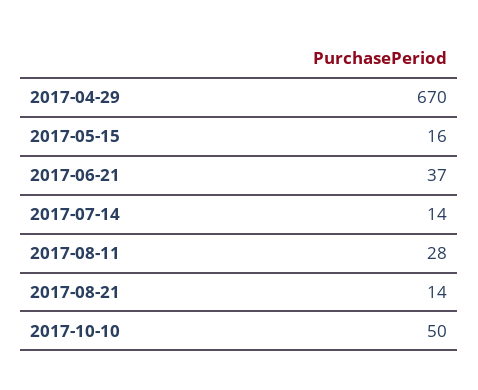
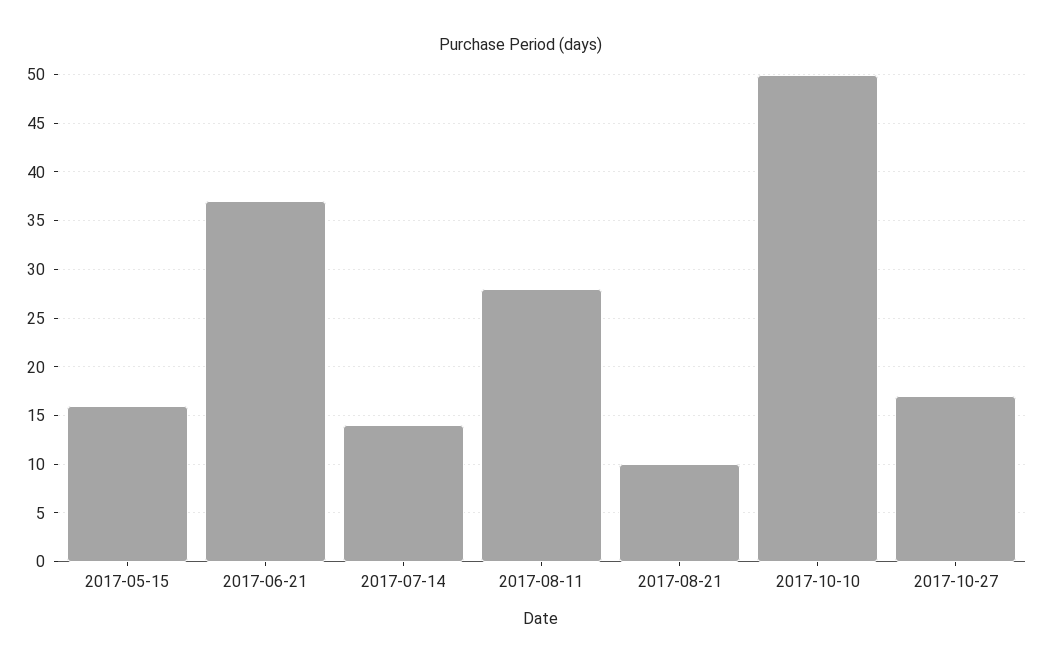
2017-04-29: 670 -> none
2017-08-21: 14 -> 10
2017-10-27: none -> 17

